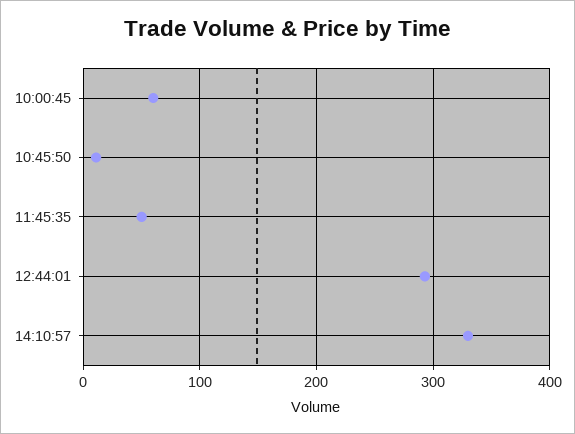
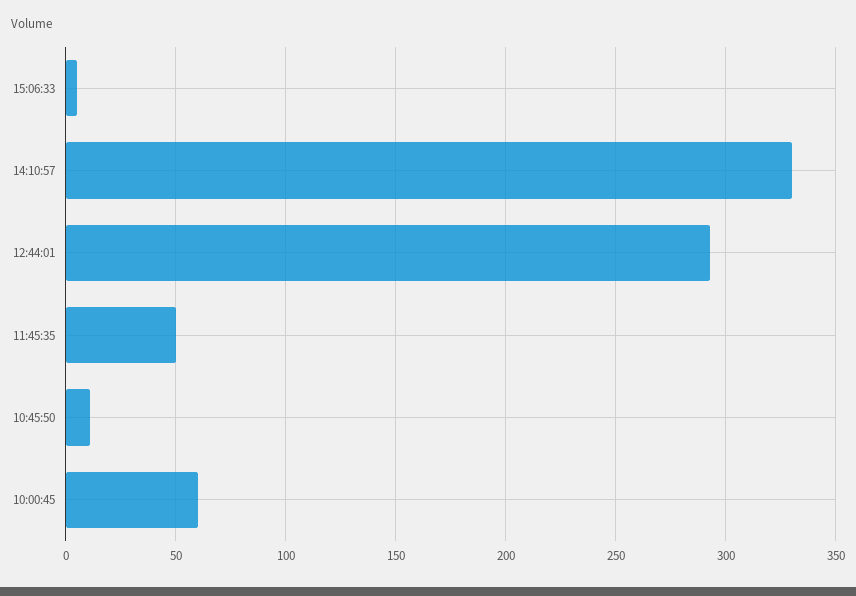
15:06:33: none -> 5

